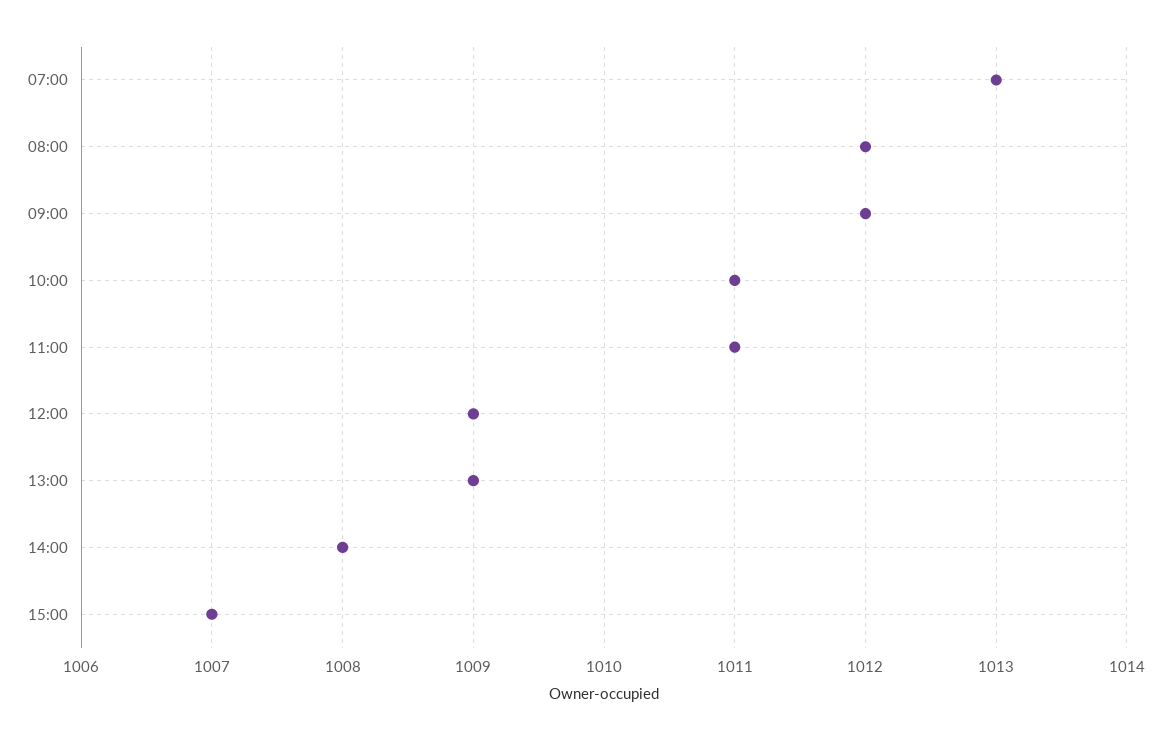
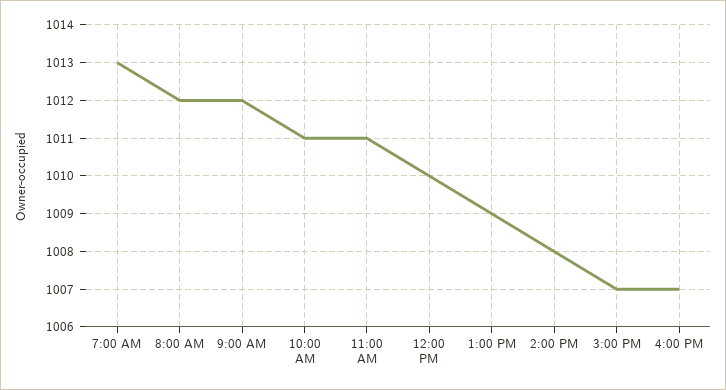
12:00: 1009 -> 1010
4:00 PM: none -> 1007

